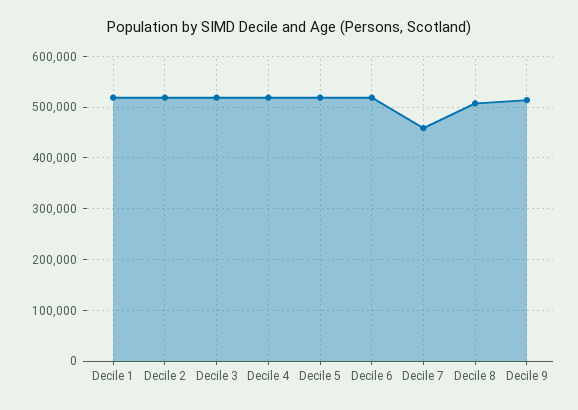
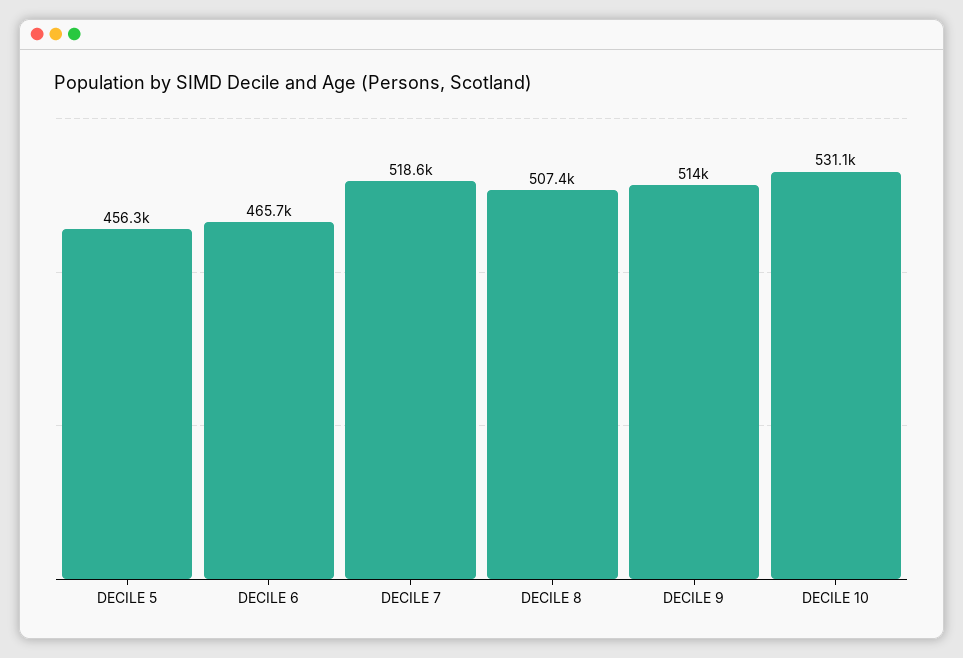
Decile 1: 520000 -> none
Decile 2: 520000 -> none
Decile 3: 520000 -> none
Decile 4: 520000 -> none
Decile 5: 520000 -> 456300
Decile 6: 520000 -> 465700
Decile 7: 460000 -> 518600
DECILE 10: none -> 531100

